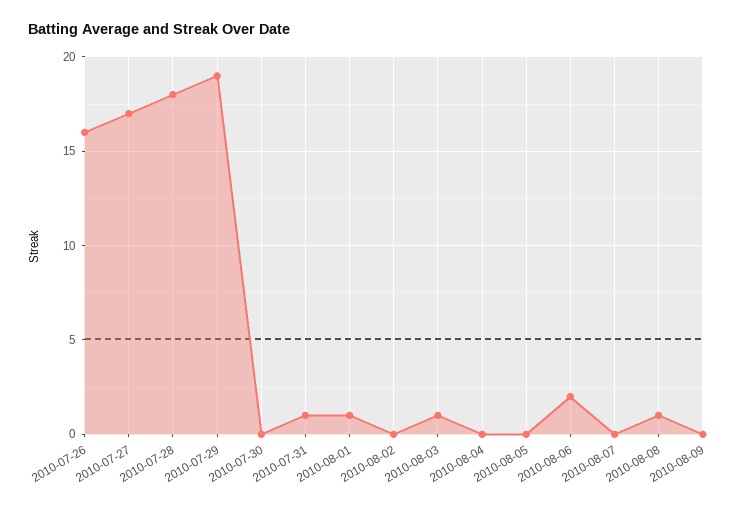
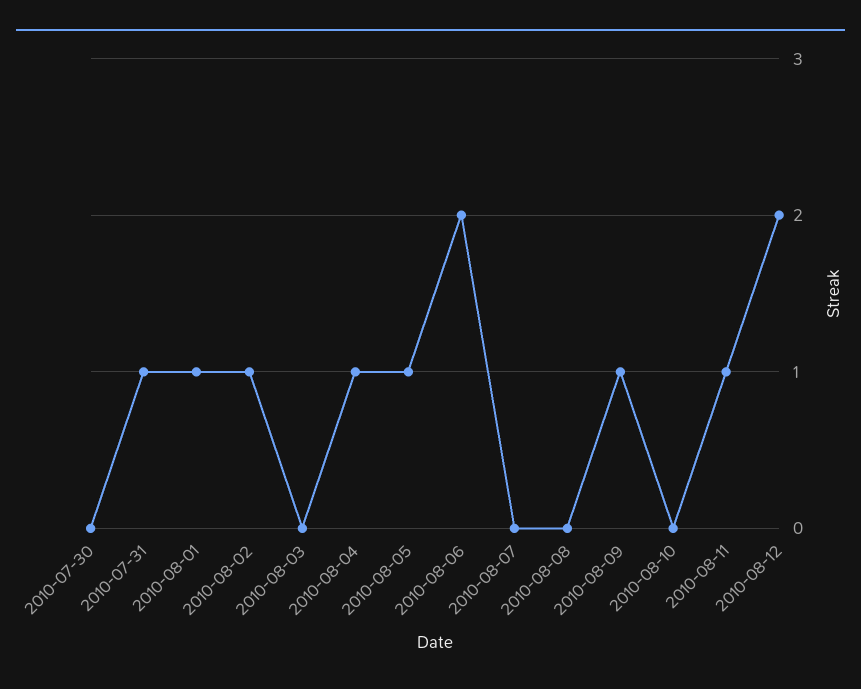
2010-07-26: 16 -> none
2010-07-27: 17 -> none
2010-07-28: 18 -> none
2010-07-29: 19 -> none
2010-08-02: 0 -> 1
2010-08-03: 1 -> 0
2010-08-04: 0 -> 1
2010-08-05: 0 -> 1
2010-08-08: 1 -> 0
2010-08-09: 0 -> 1
2010-08-10: none -> 0
2010-08-11: none -> 1
2010-08-12: none -> 2

